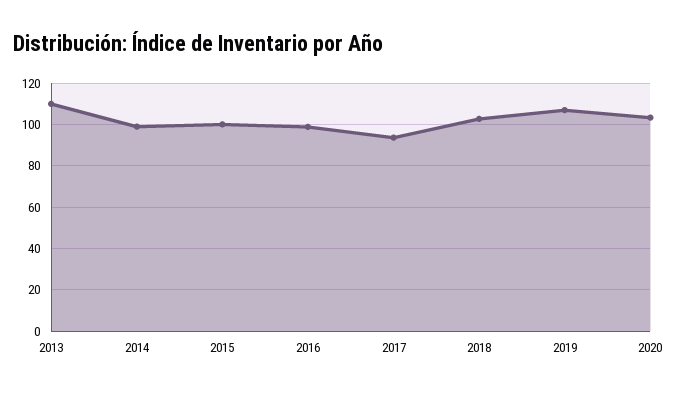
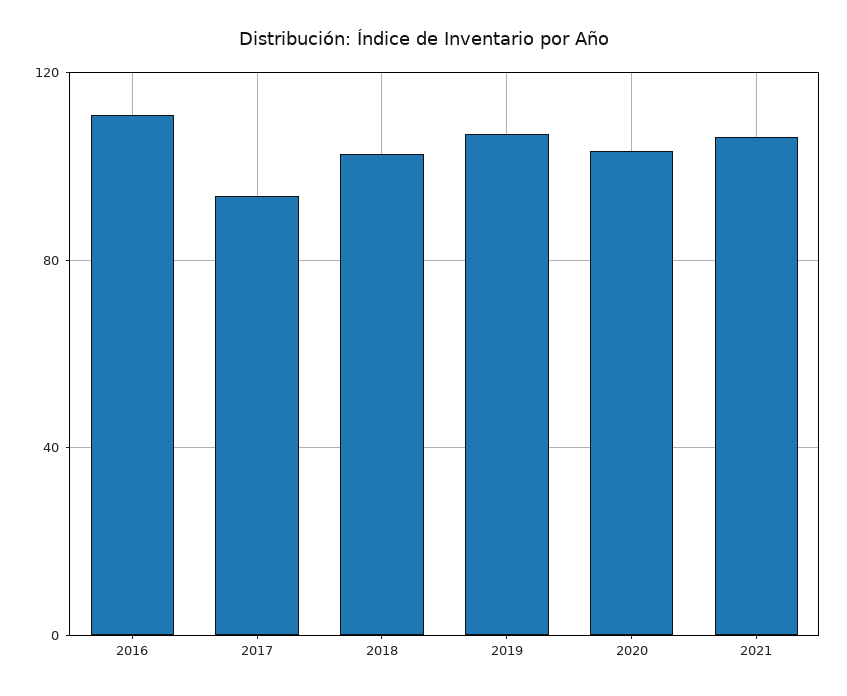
2013: 110 -> none
2014: 100 -> none
2015: 100 -> none
2016: 100 -> 110
2021: none -> 105

